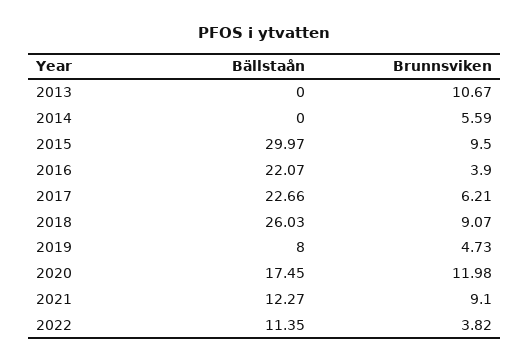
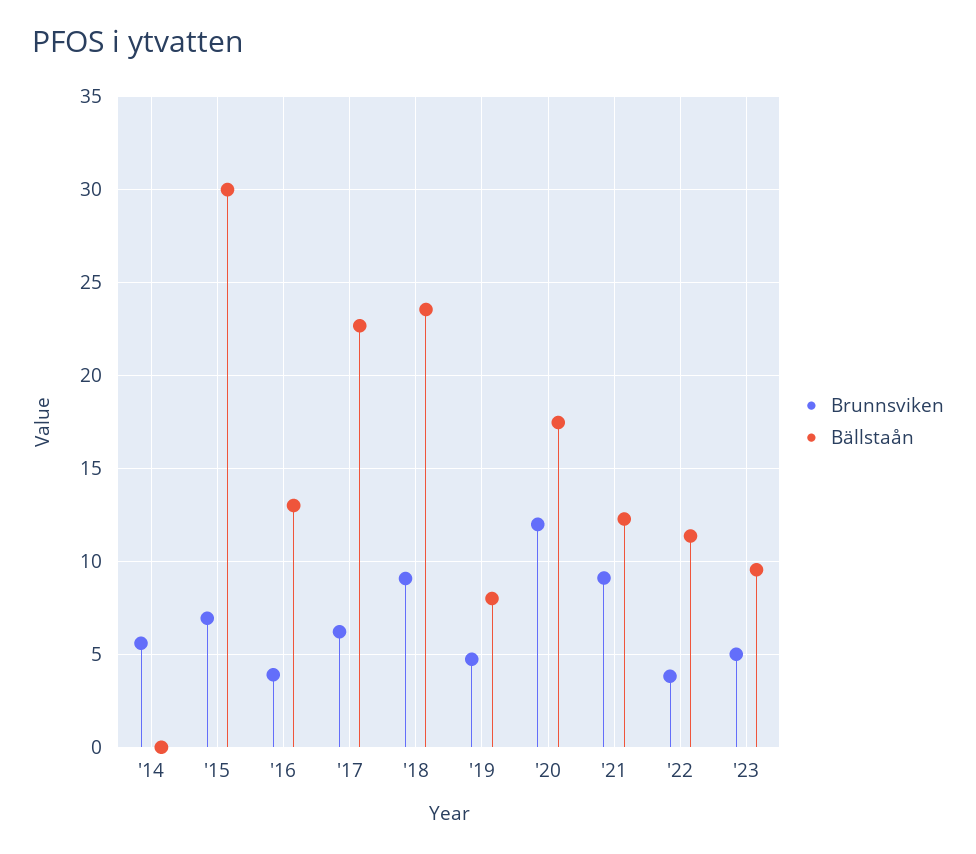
Bällstaån, 2013: 0 -> none
Brunnsviken, 2013: 10.67 -> none
Brunnsviken, 2015: 9.5 -> 7
Bällstaån, 2016: 22.07 -> 13
Bällstaån, 2018: 26.03 -> 23.5
Brunnsviken, '23: none -> 5
Bällstaån, '23: none -> 9.5

